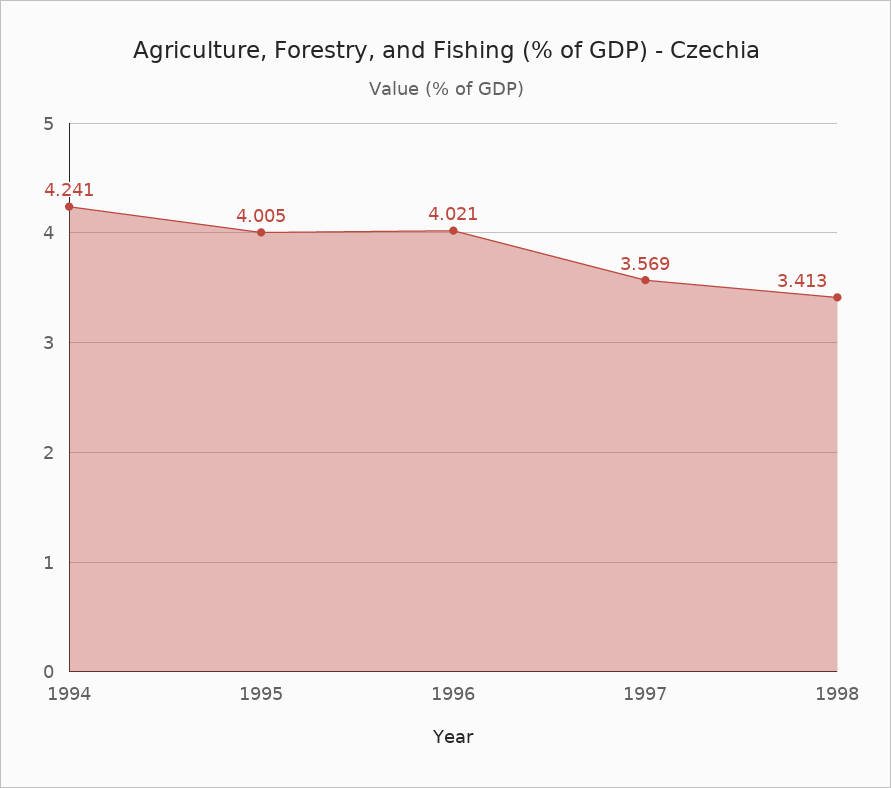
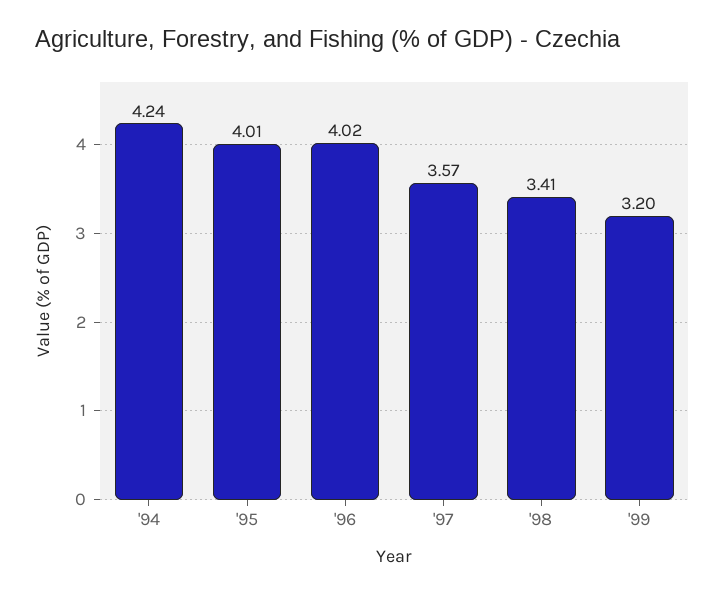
'99: none -> 3.2

